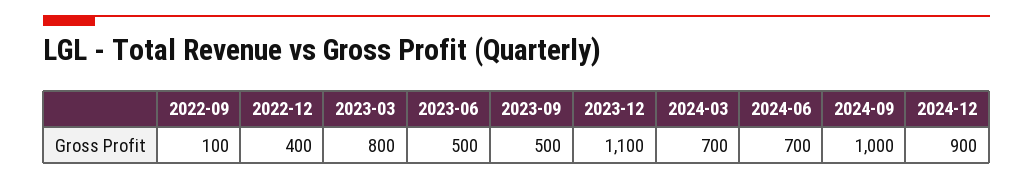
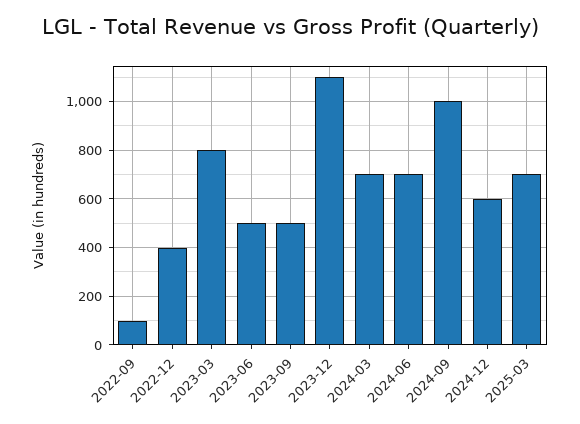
2024-12: 900 -> 600
2025-03: none -> 700

